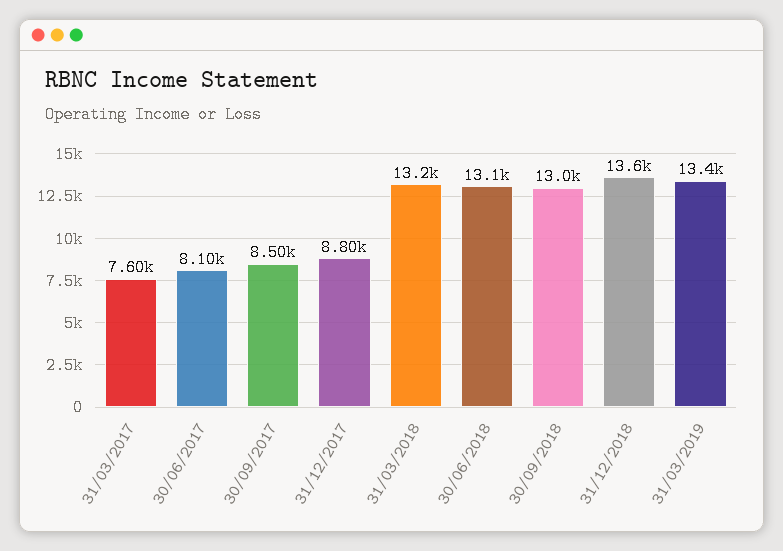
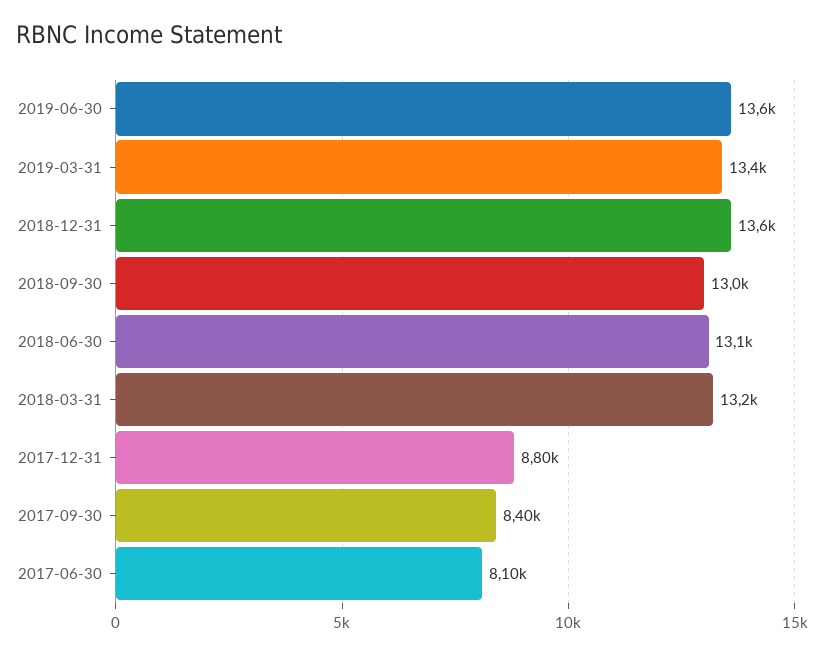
31/03/2017: 7600 -> none
30/09/2017: 8500 -> 8400
2019-06-30: none -> 13600

